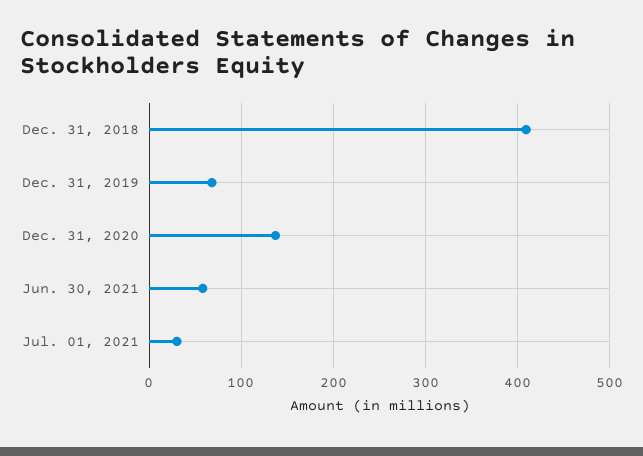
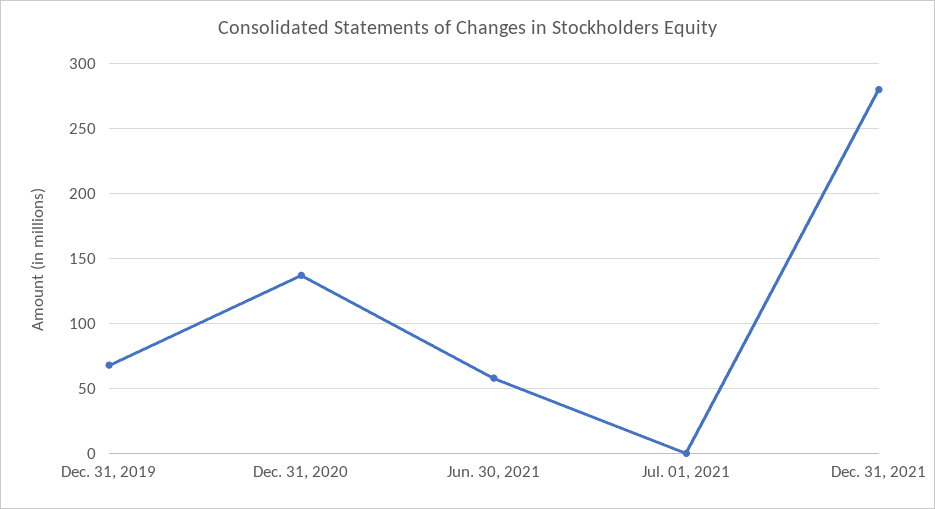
Dec. 31, 2018: 410 -> none
Jul. 01, 2021: 30 -> 0
Dec. 31, 2021: none -> 280

